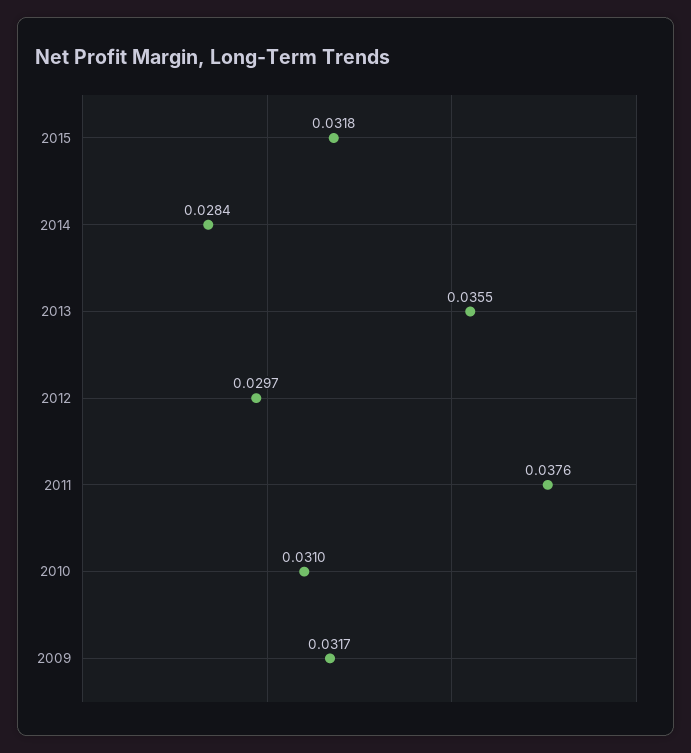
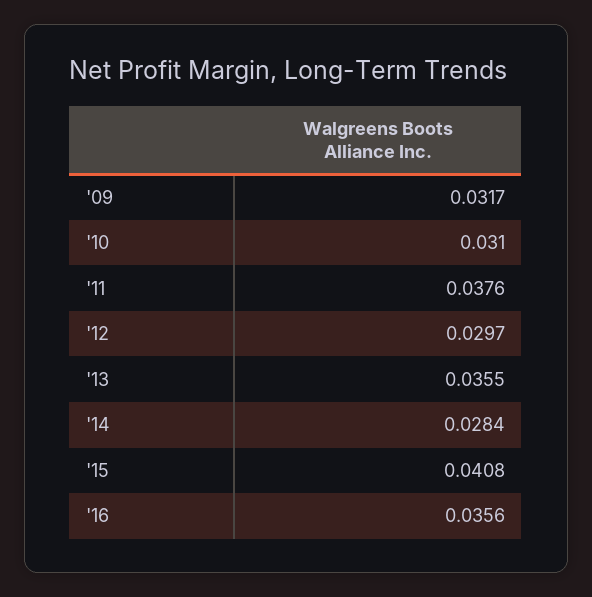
2015: 0.0318 -> 0.0408
'16: none -> 0.0356

